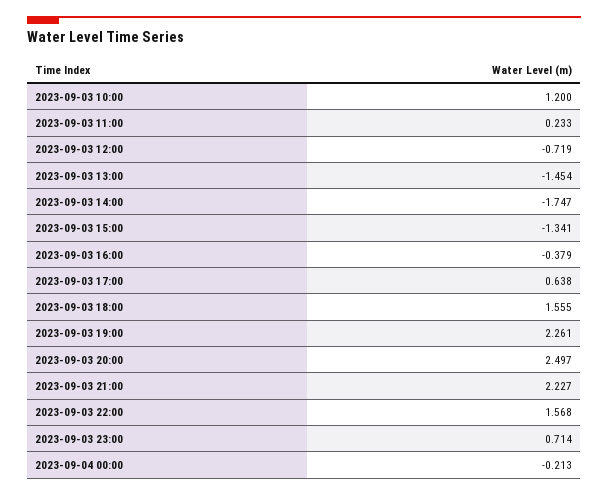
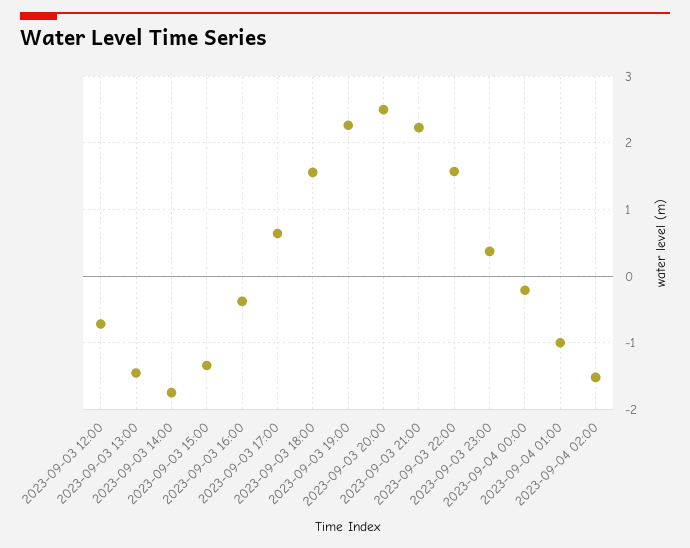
2023-09-03 10:00: 1.2 -> none
2023-09-03 11:00: 0.233 -> none
2023-09-03 23:00: 0.714 -> 0.4
2023-09-04 01:00: none -> -1
2023-09-04 02:00: none -> -1.5

